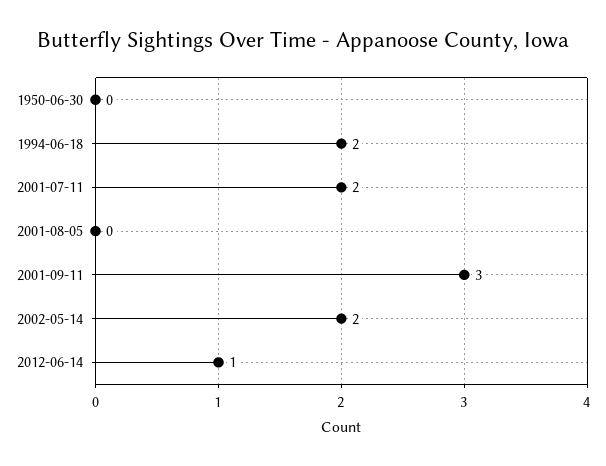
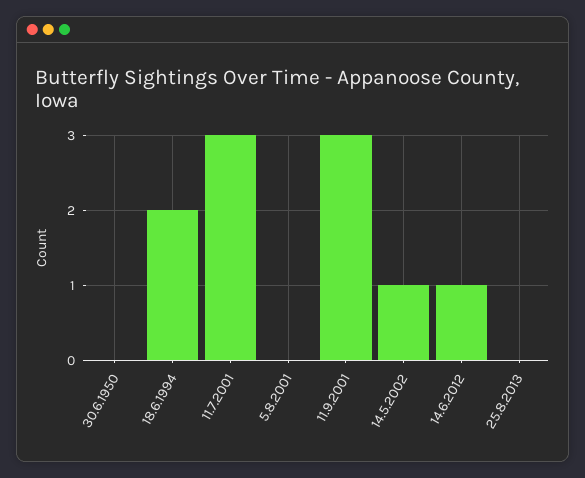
2001-07-11: 2 -> 3
2002-05-14: 2 -> 1
25.8.2013: none -> 0

